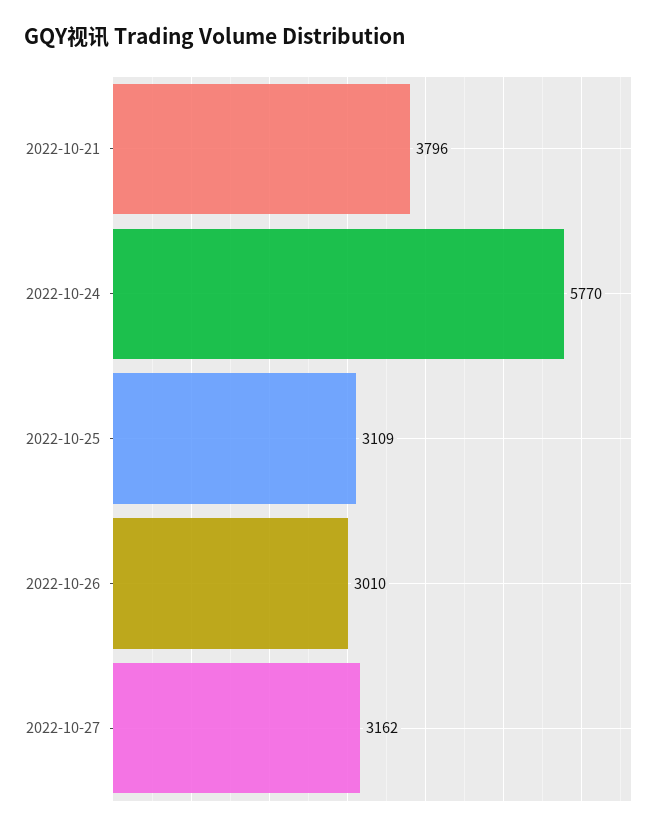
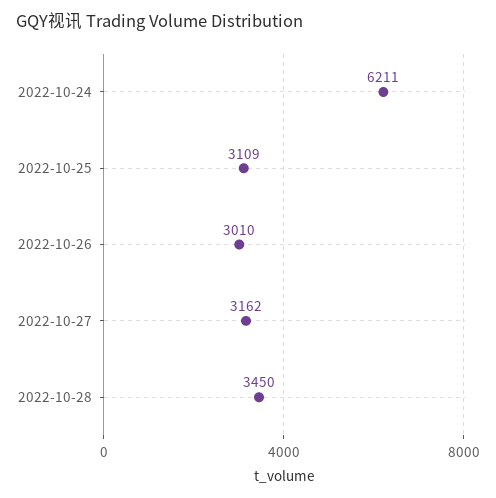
2022-10-21: 3796 -> none
2022-10-24: 5770 -> 6211
2022-10-28: none -> 3450

